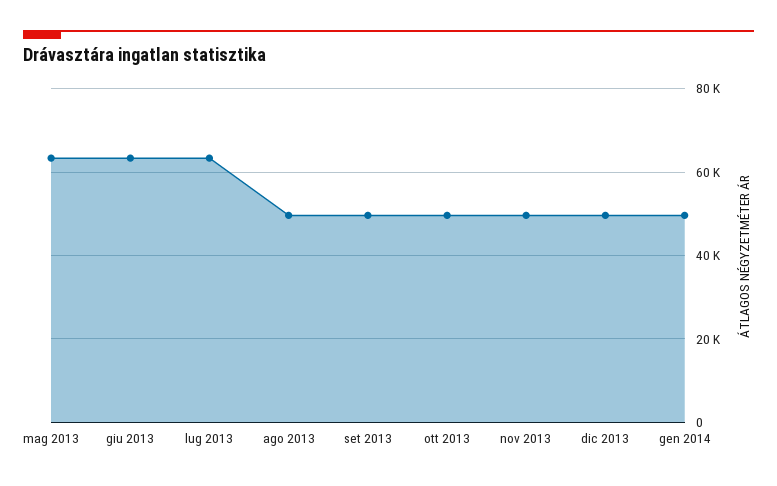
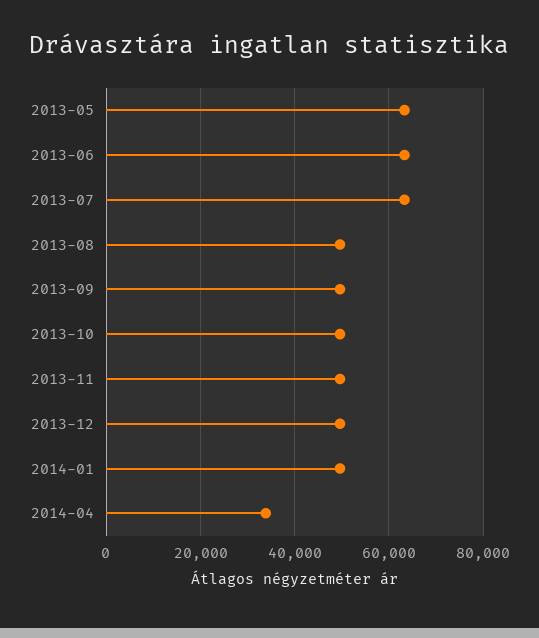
2014-04: none -> 34000

